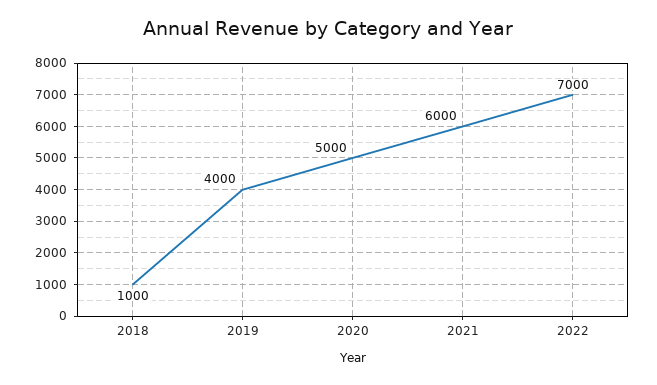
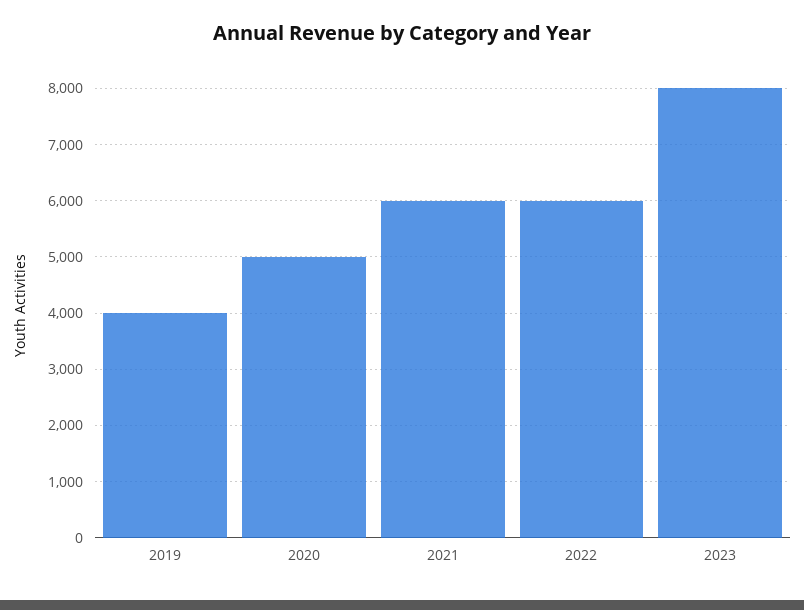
2018: 1000 -> none
2022: 7000 -> 6000
2023: none -> 8000

